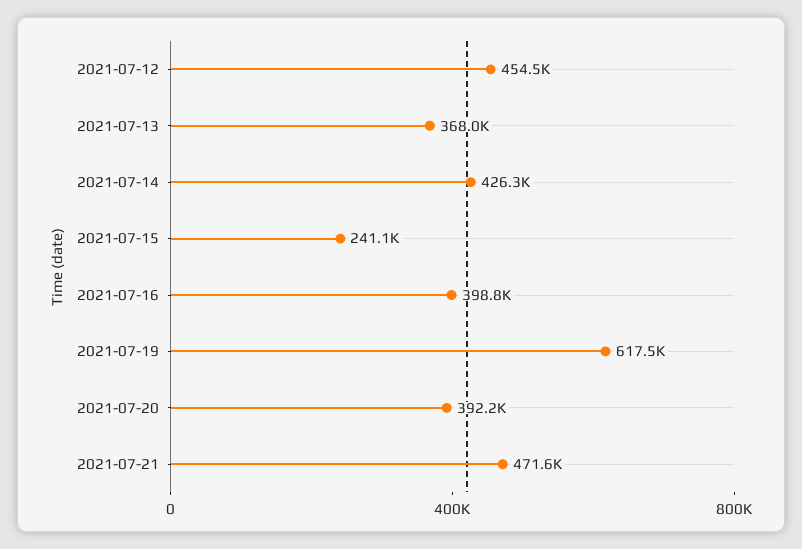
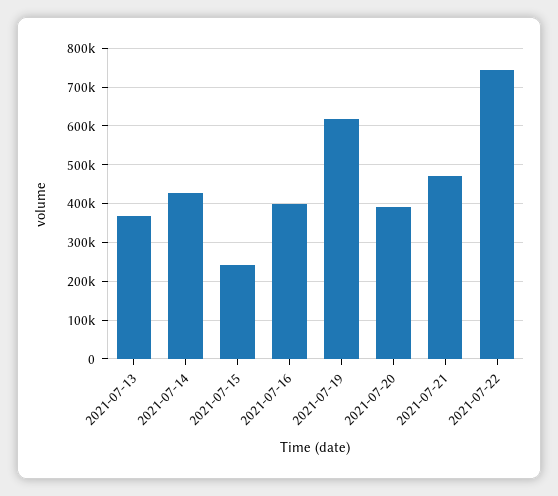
2021-07-12: 454500 -> none
2021-07-22: none -> 740000

